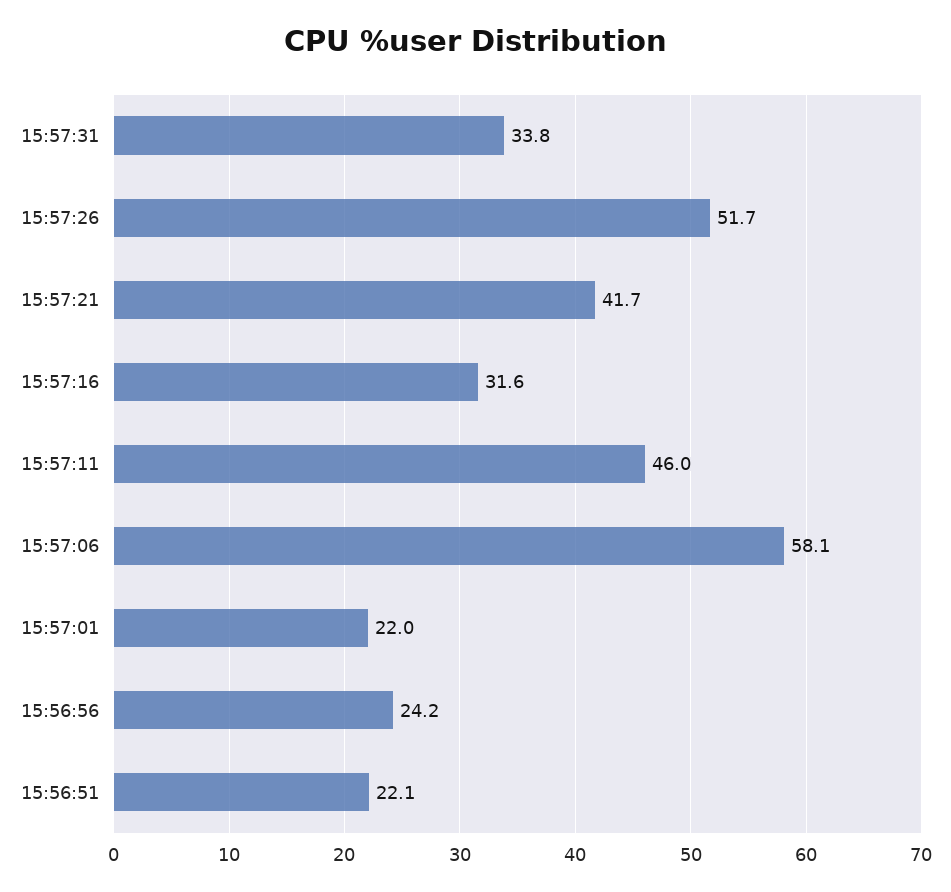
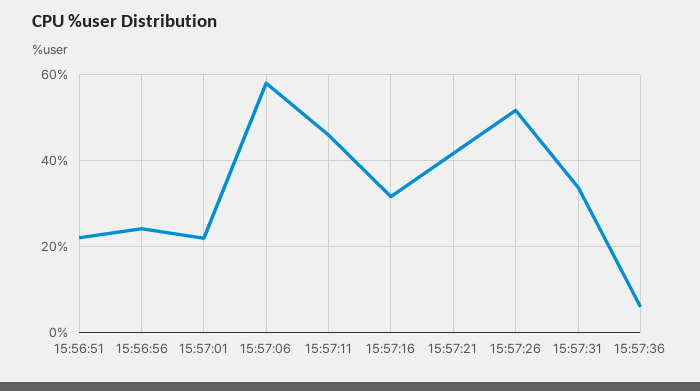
15:57:36: none -> 6

